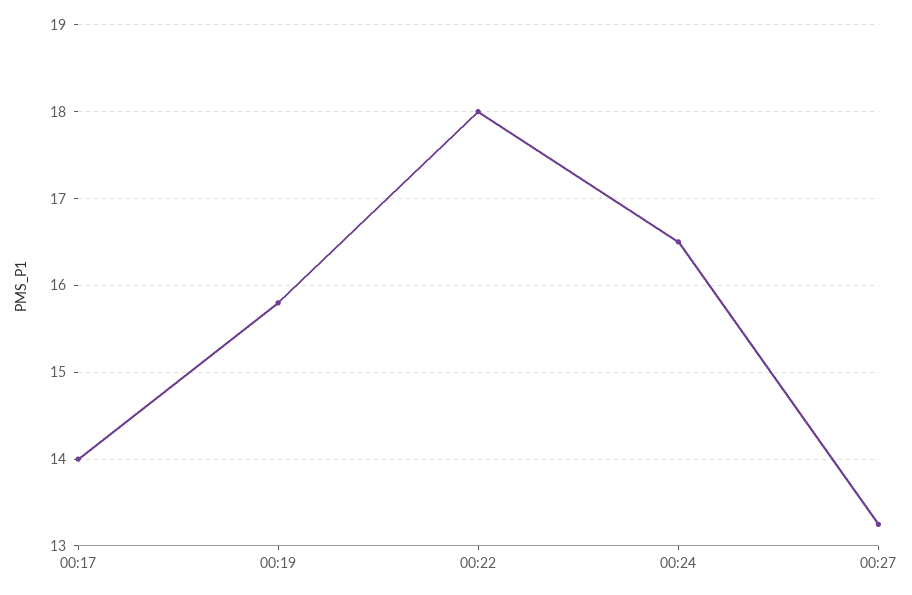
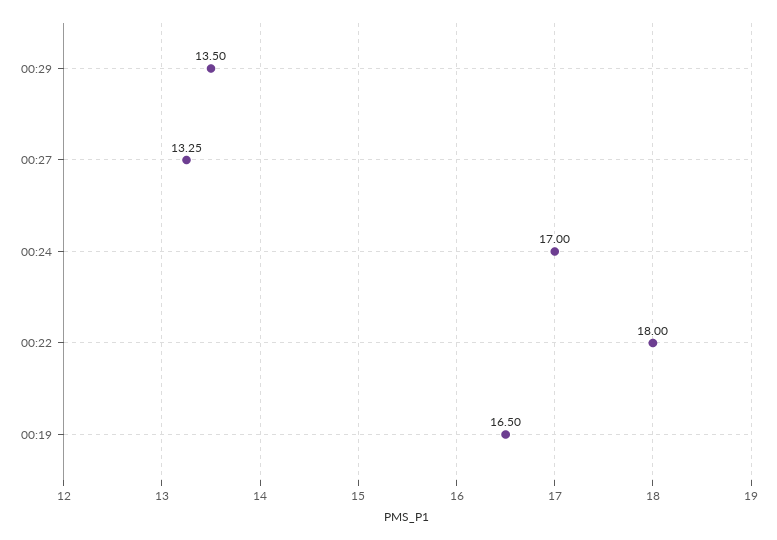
00:17: 14 -> none
00:19: 15.8 -> 16.5
00:24: 16.5 -> 17
00:29: none -> 13.5

